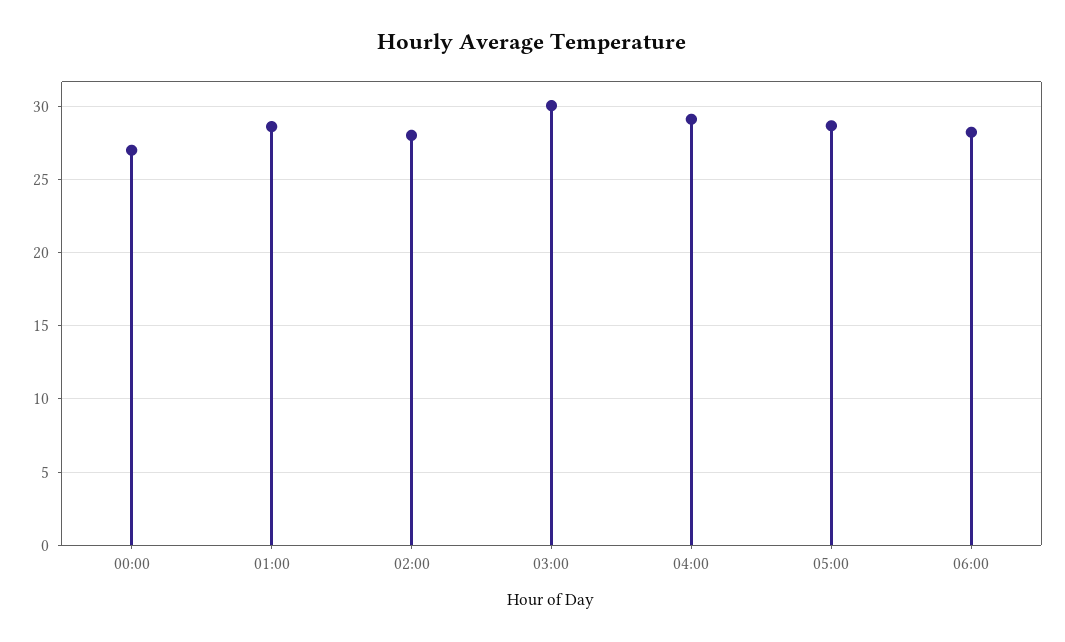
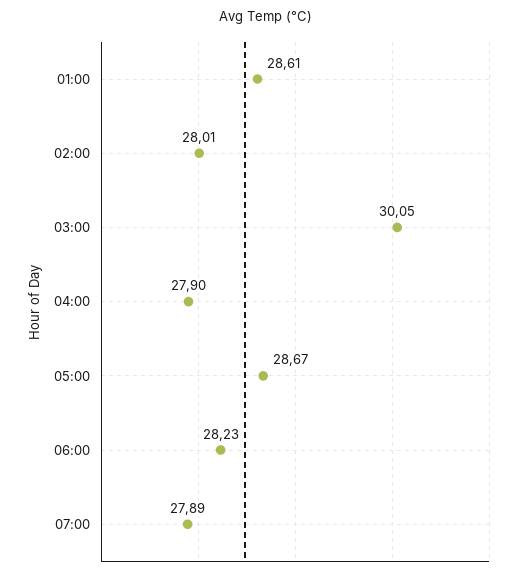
00:00: 27 -> none
04:00: 29 -> 27.9
07:00: none -> 27.89

